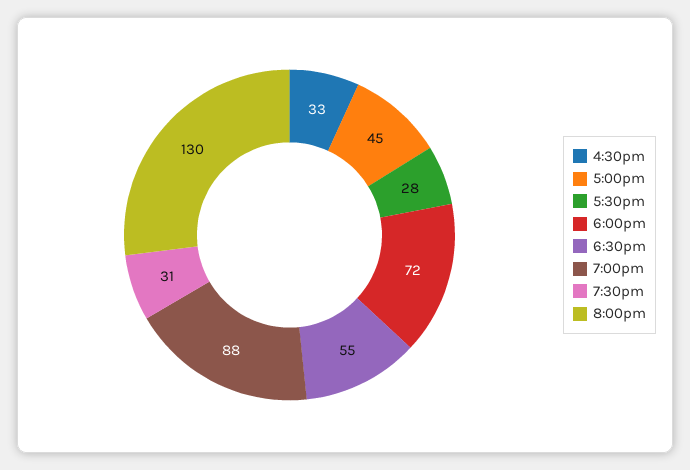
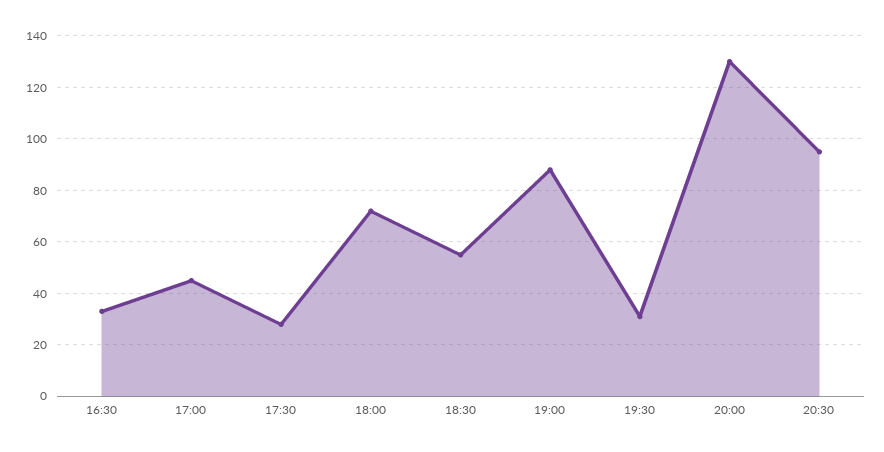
20:30: none -> 95

